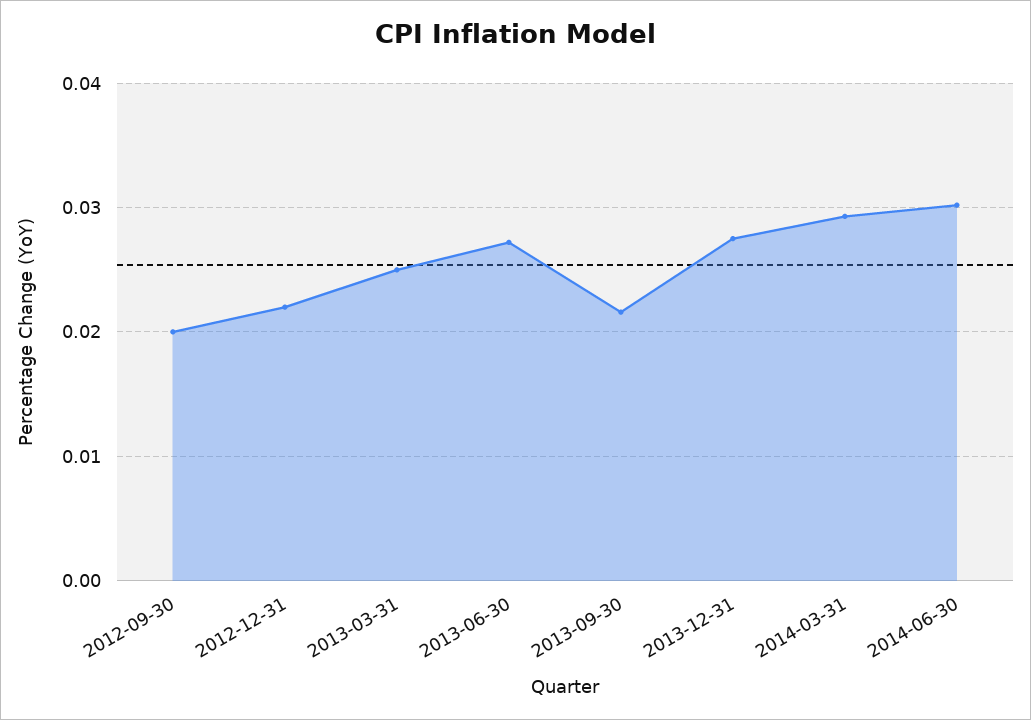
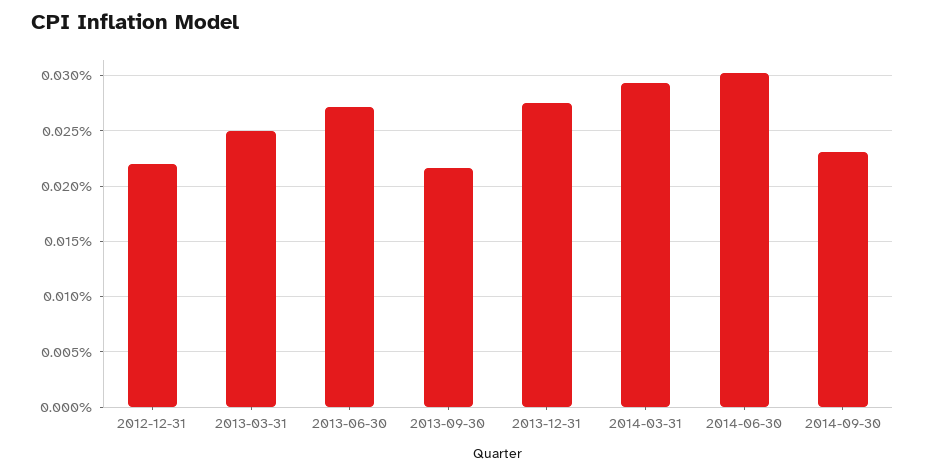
2012-09-30: 0.02 -> none
2014-09-30: none -> 0.023

